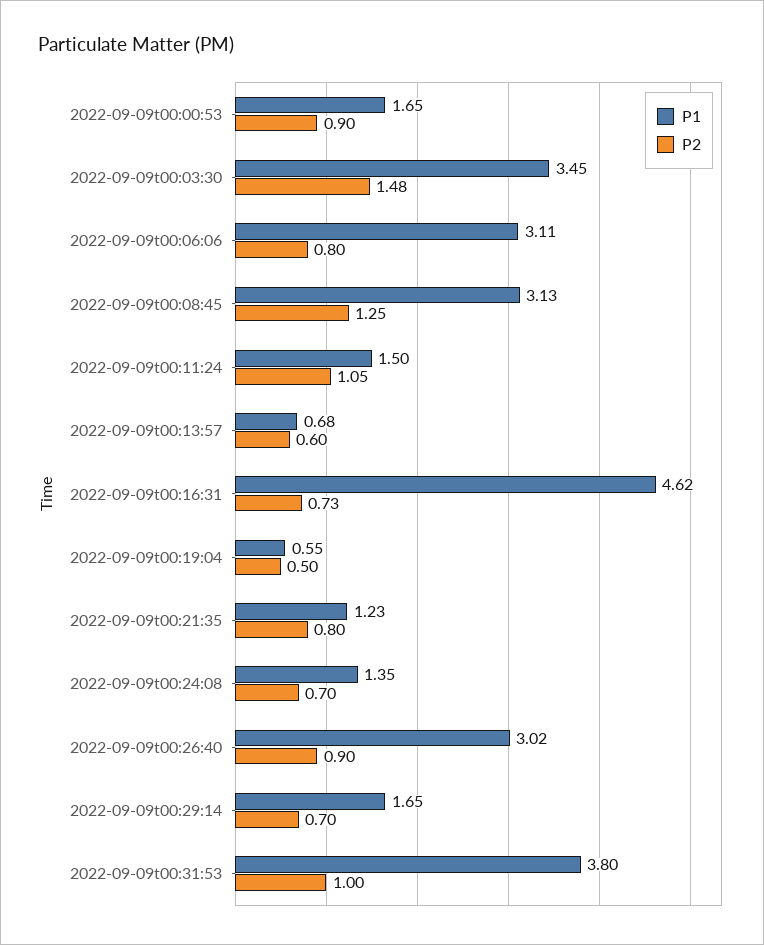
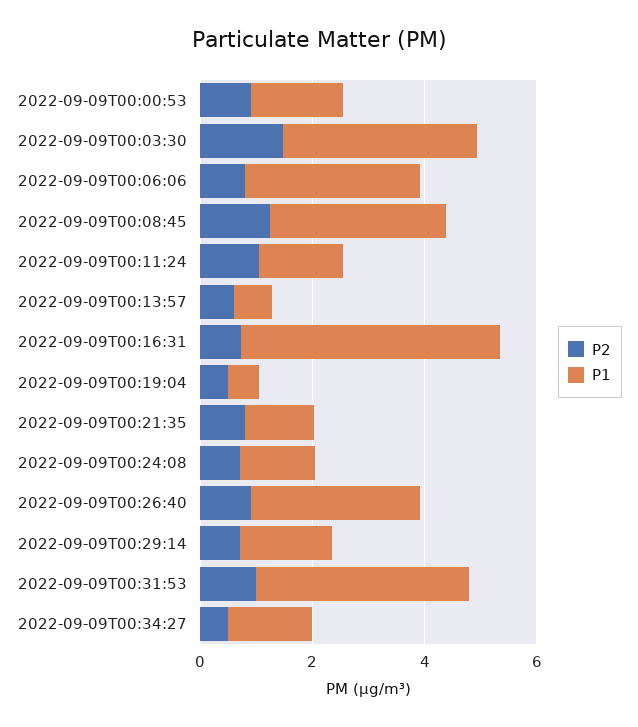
P2, 2022-09-09T00:34:27: none -> 0.5
P1, 2022-09-09T00:34:27: none -> 1.5

